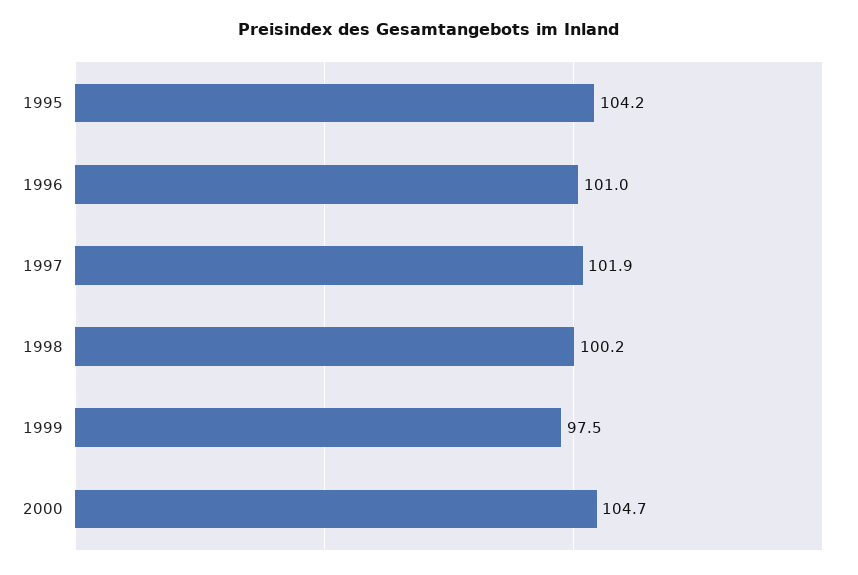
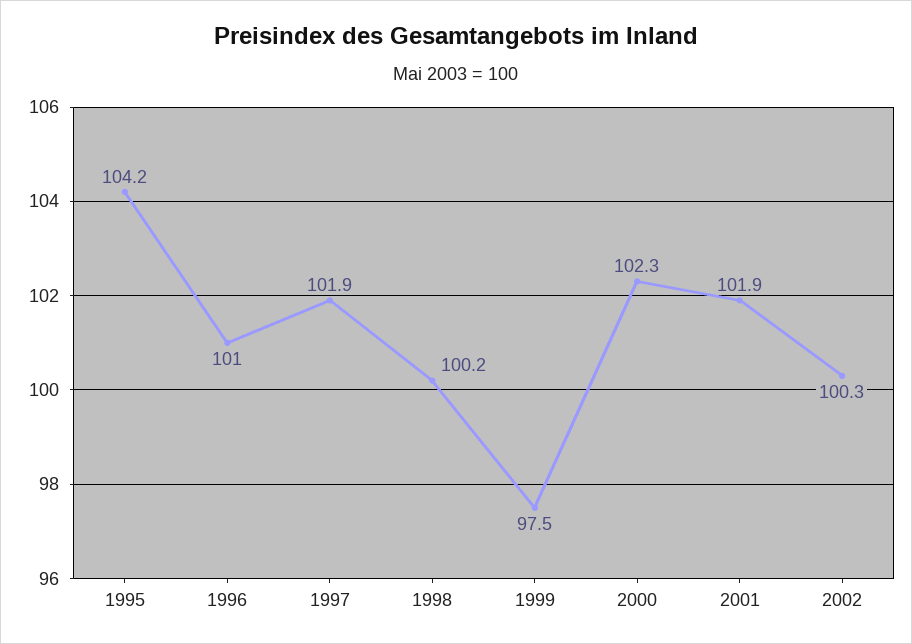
2000: 104.7 -> 102.3
2001: none -> 101.9
2002: none -> 100.3

